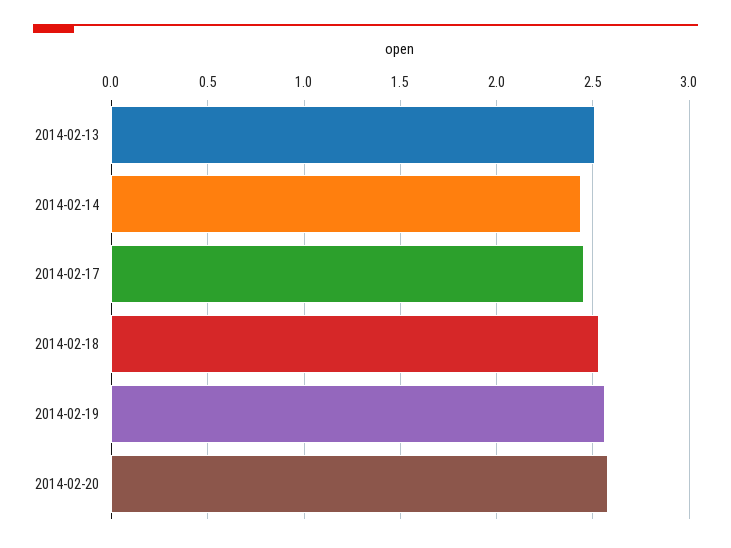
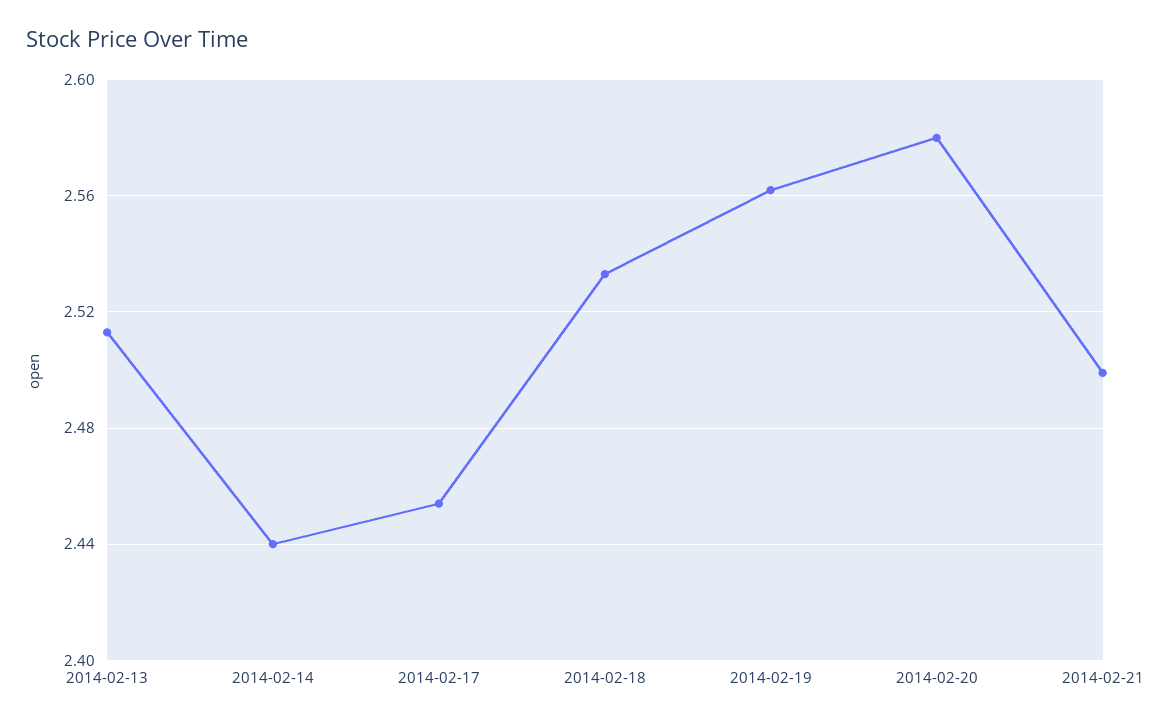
2014-02-21: none -> 2.5

